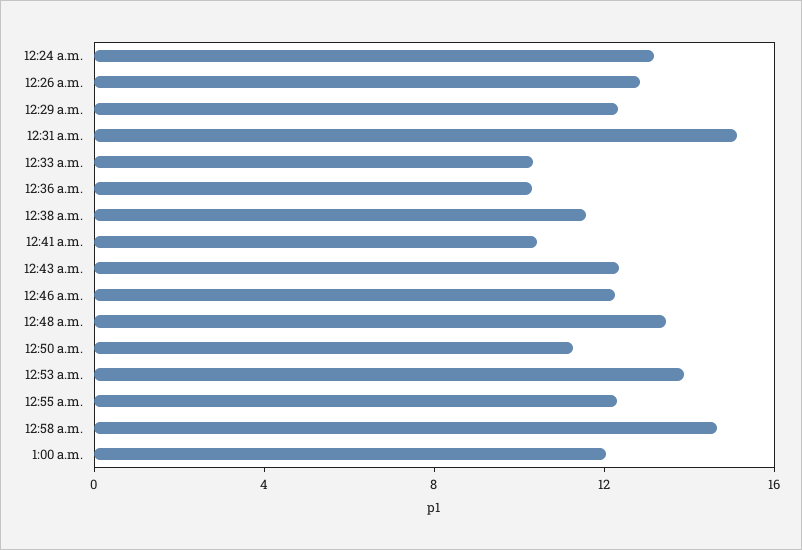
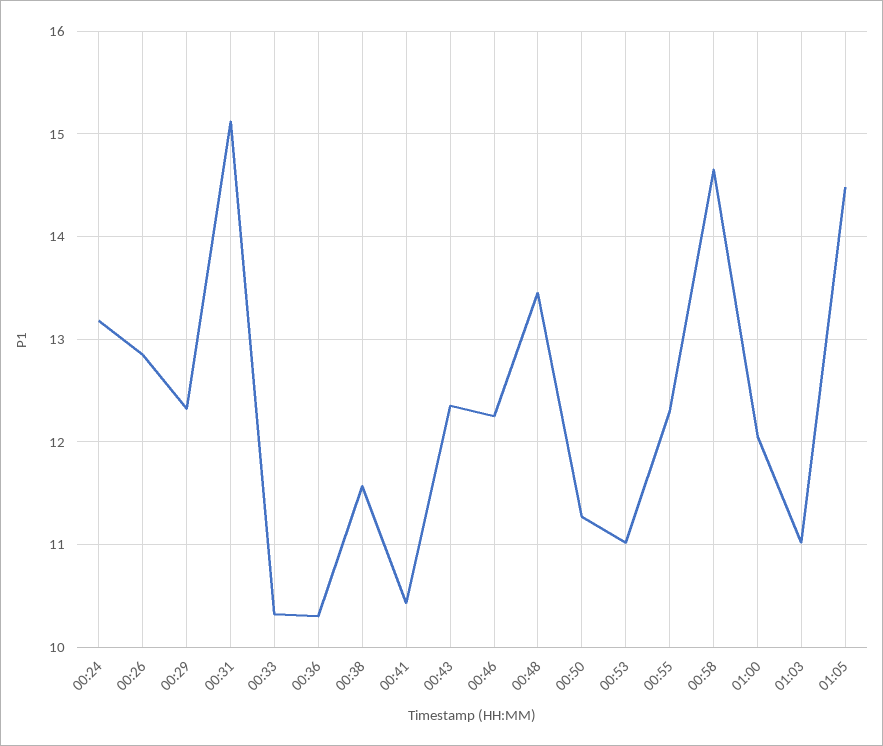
12:53 a.m.: 14 -> 11
01:03: none -> 11
01:05: none -> 14.5

